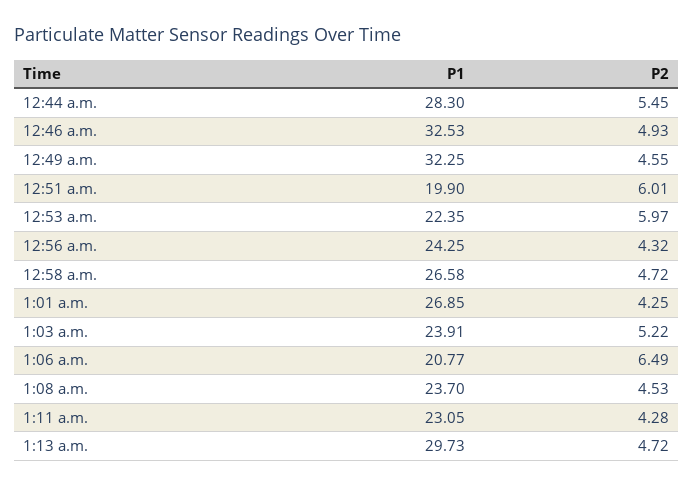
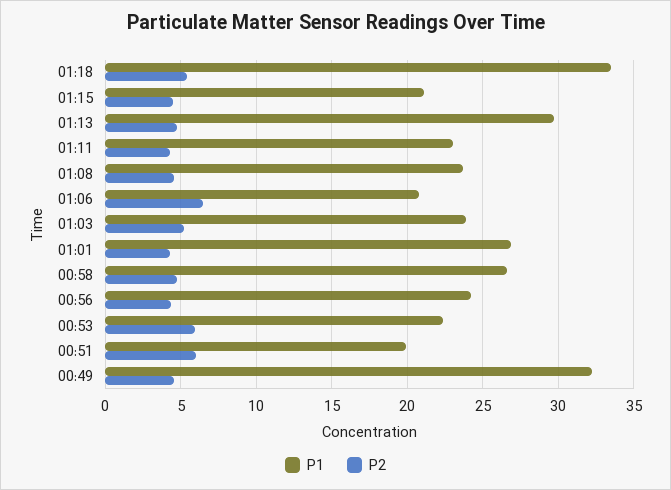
P1, 12:44 a.m.: 28.3 -> none
P2, 12:44 a.m.: 5.45 -> none
P1, 12:46 a.m.: 32.53 -> none
P2, 12:46 a.m.: 4.93 -> none
P1, 01:18: none -> 33.5
P2, 01:18: none -> 5.5
P1, 01:15: none -> 21
P2, 01:15: none -> 4.5

